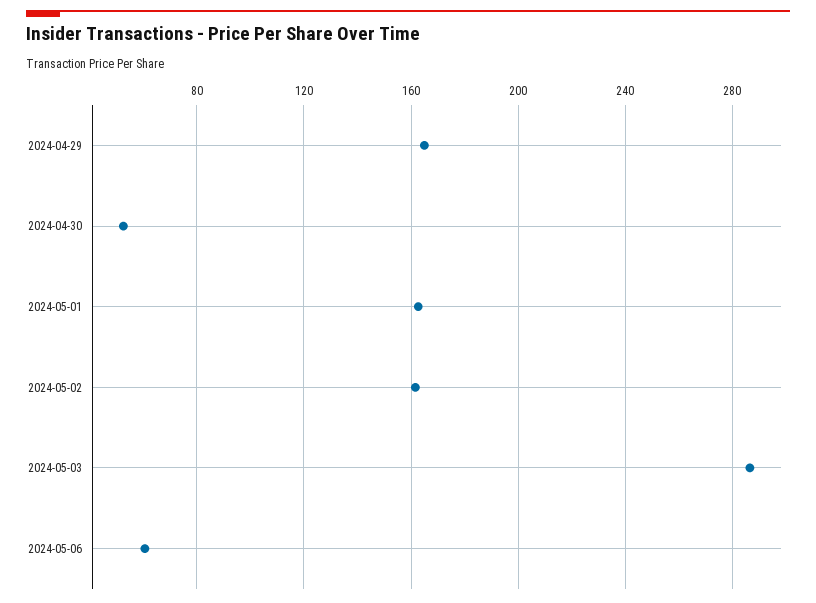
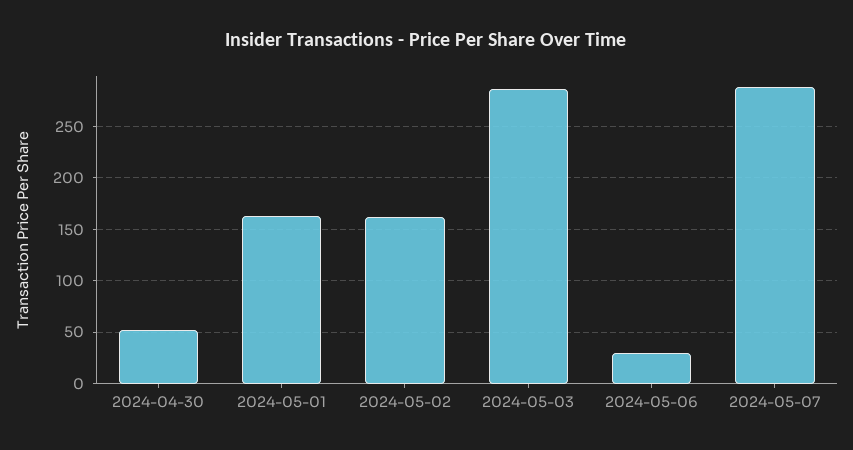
2024-04-29: 165 -> none
2024-05-06: 60 -> 30
2024-05-07: none -> 290

